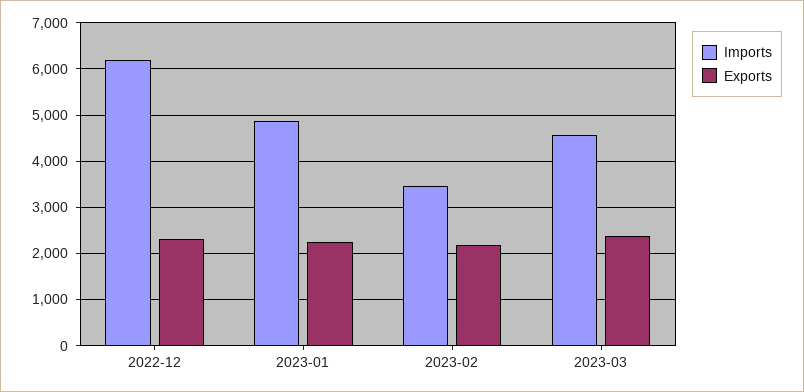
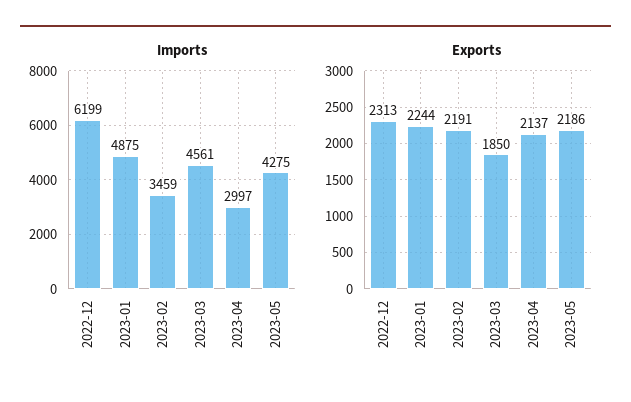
Exports, 2023-03: 2400 -> 1850
Imports, 2023-04: none -> 2997
Imports, 2023-05: none -> 4275
Exports, 2023-04: none -> 2137
Exports, 2023-05: none -> 2186

